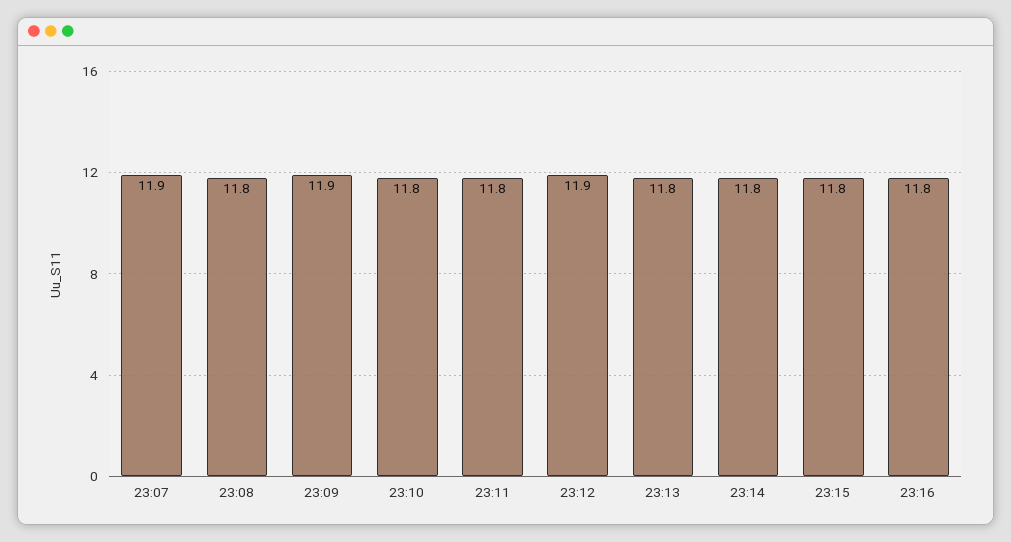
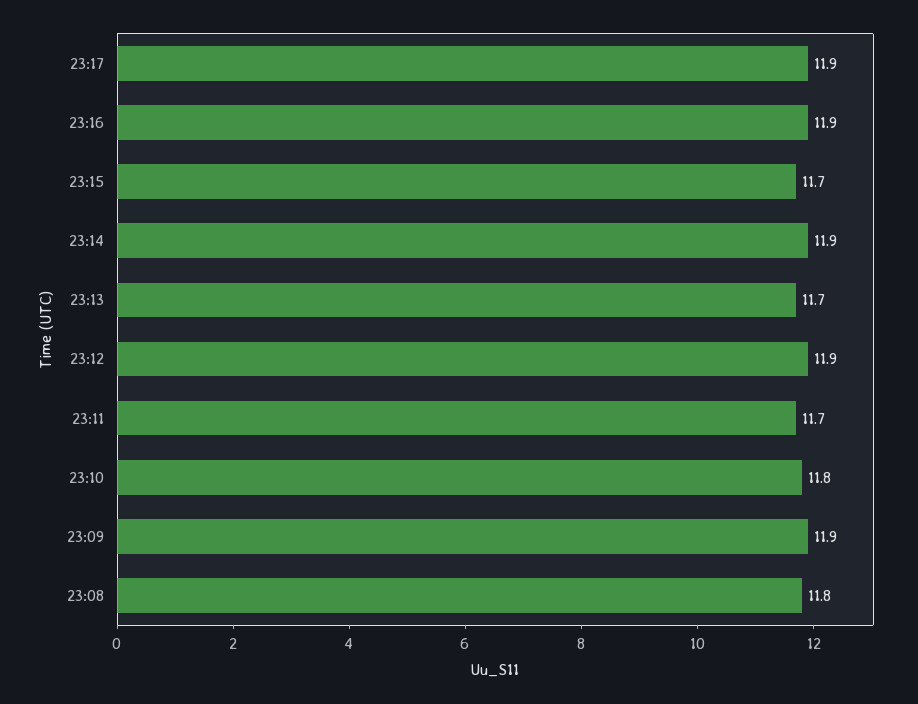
23:07: 11.9 -> none
23:11: 11.8 -> 11.7
23:13: 11.8 -> 11.7
23:14: 11.8 -> 11.9
23:15: 11.8 -> 11.7
23:16: 11.8 -> 11.9
23:17: none -> 11.9

